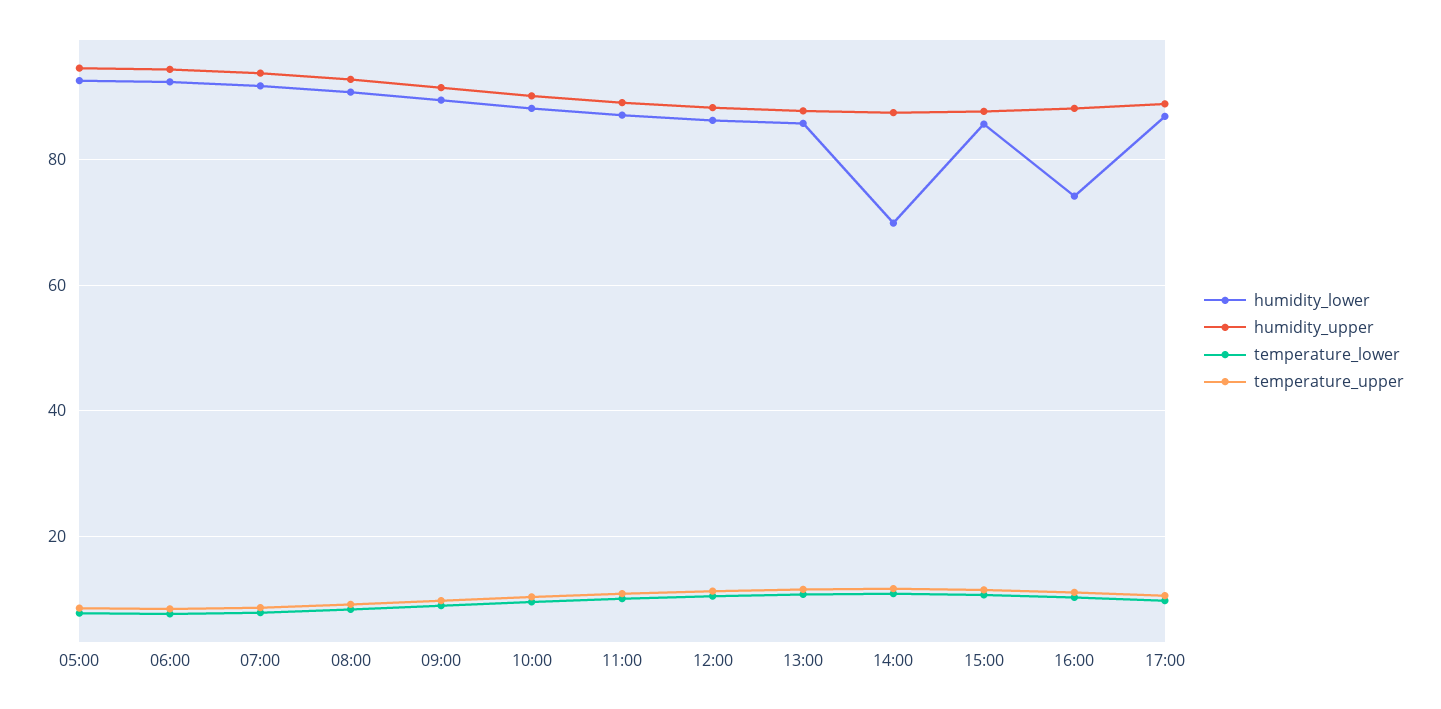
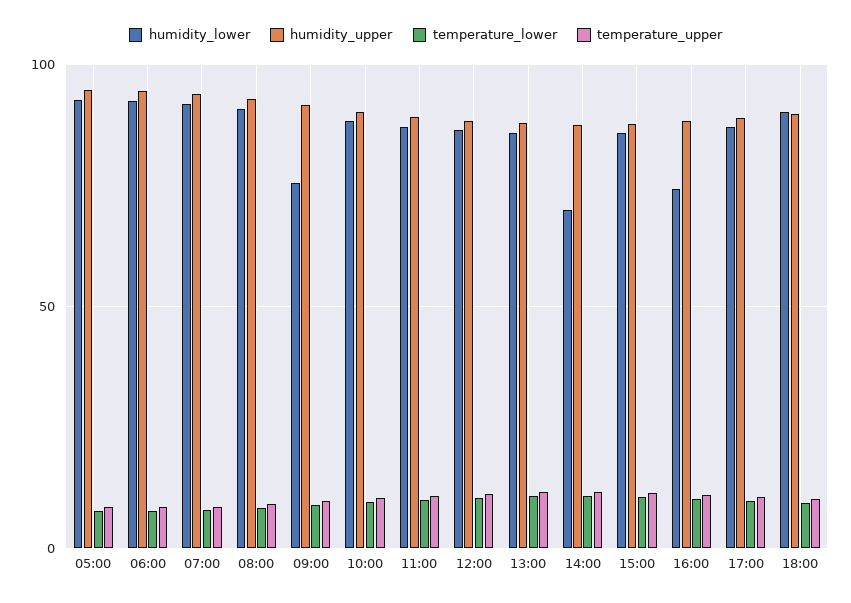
humidity_lower, 09:00: 90 -> 75
humidity_lower, 18:00: none -> 90
humidity_upper, 18:00: none -> 90
temperature_lower, 18:00: none -> 10
temperature_upper, 18:00: none -> 10

